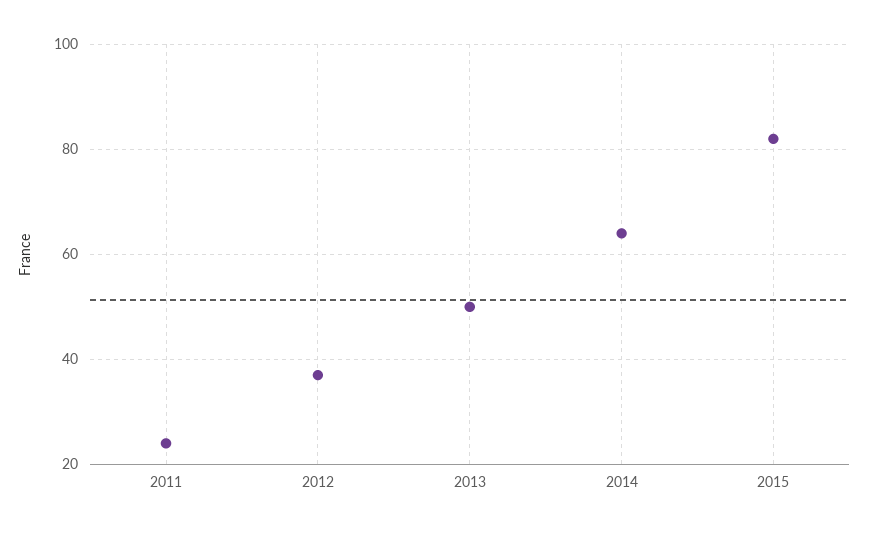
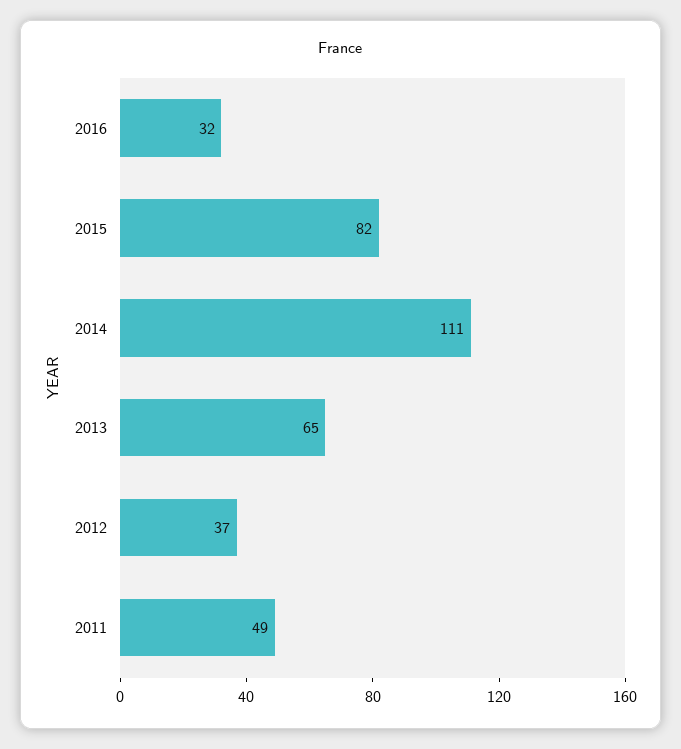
2011: 25 -> 49
2013: 50 -> 65
2014: 65 -> 111
2016: none -> 32

